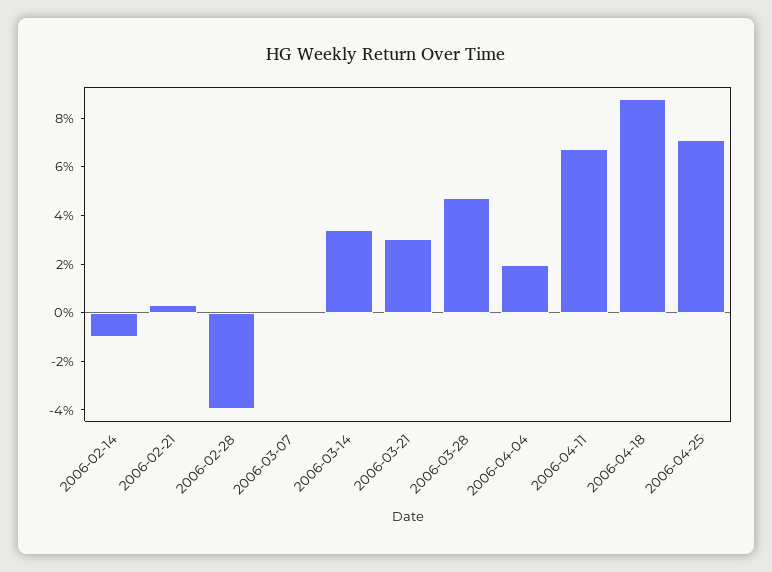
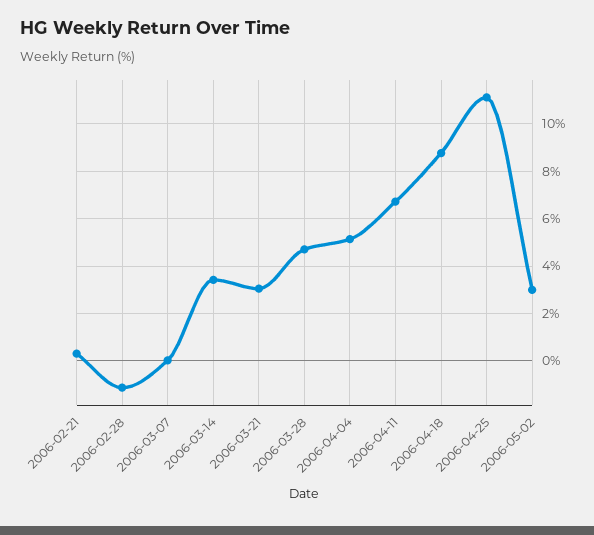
2006-02-14: -1 -> none
2006-02-28: -4 -> -1
2006-04-04: 2 -> 5
2006-04-25: 7 -> 11
2006-05-02: none -> 3

